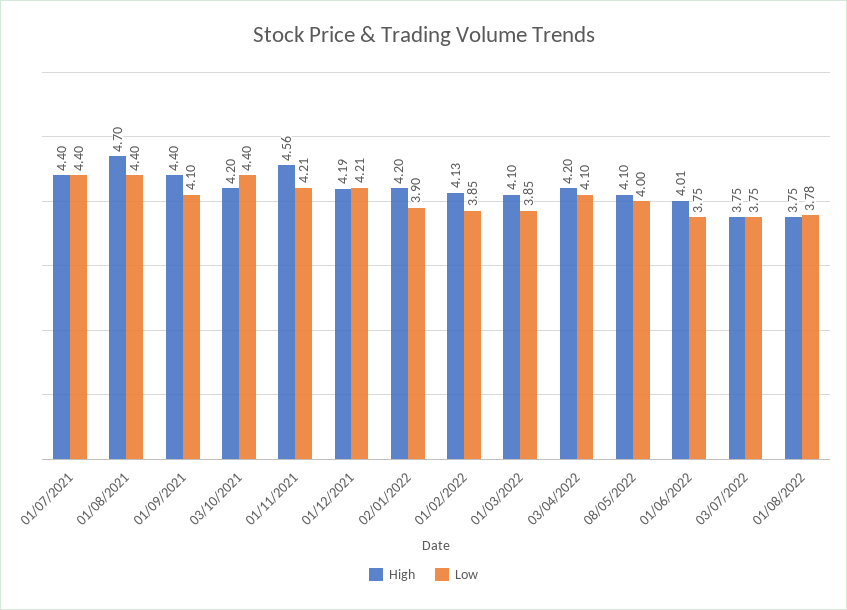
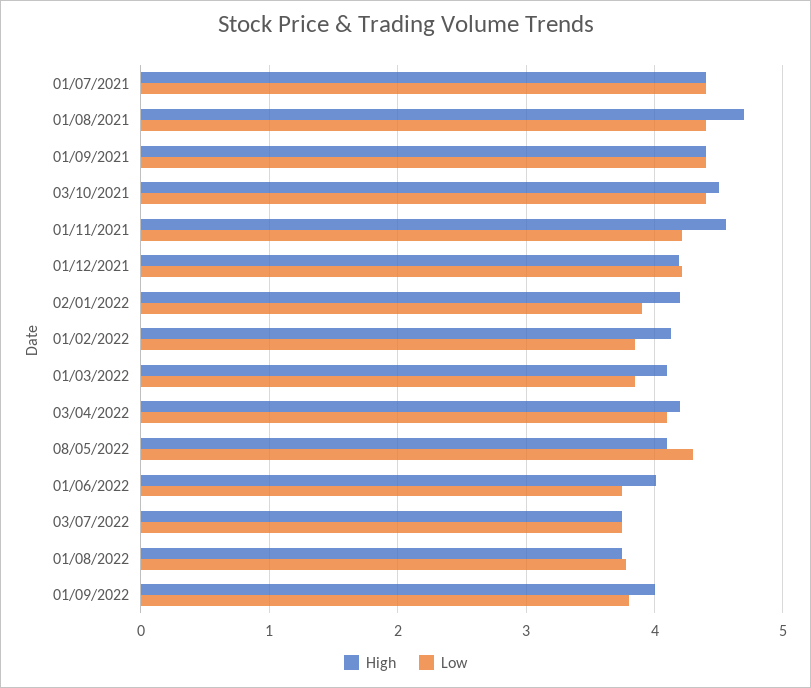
Low, 01/09/2021: 4.1 -> 4.4
High, 03/10/2021: 4.2 -> 4.5
Low, 08/05/2022: 4 -> 4.3
High, 01/09/2022: none -> 4
Low, 01/09/2022: none -> 3.8

